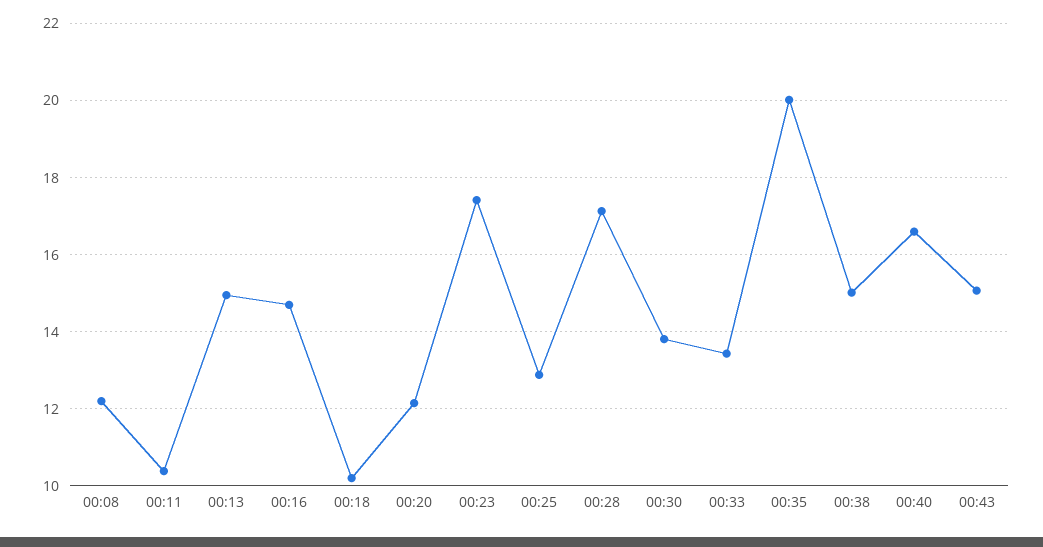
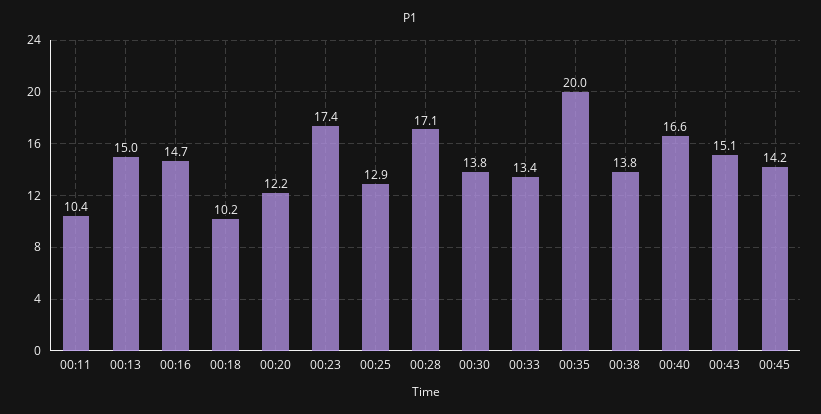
00:08: 12.2 -> none
00:38: 15 -> 13.8
00:45: none -> 14.2

